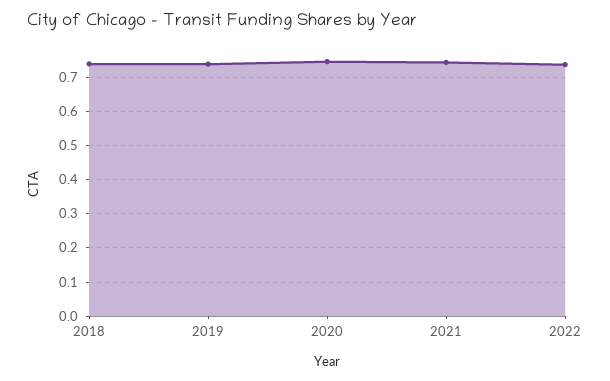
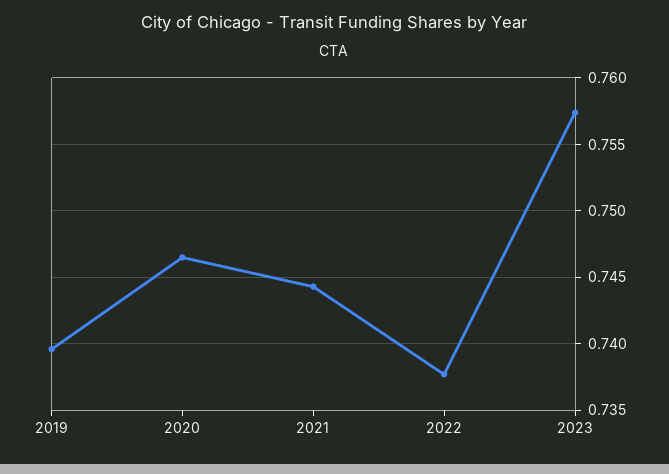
2018: 0.74 -> none
2023: none -> 0.7575

